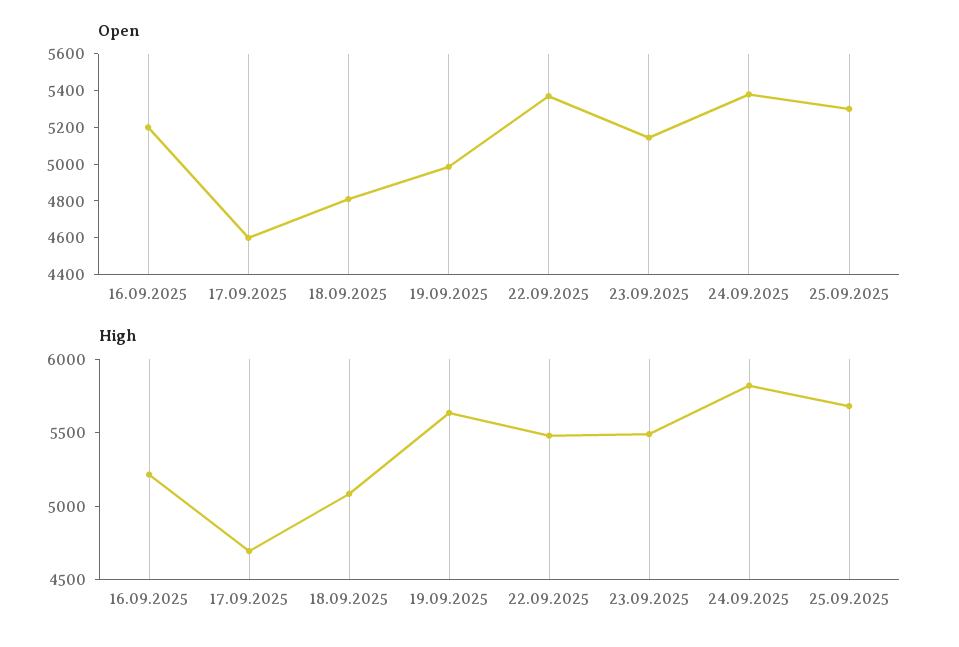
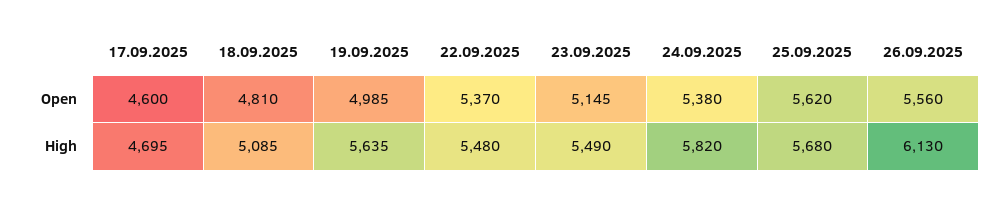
Open, 16.09.2025: 5200 -> none
Open, 25.09.2025: 5300 -> 5620
High, 16.09.2025: 5200 -> none
Open, 26.09.2025: none -> 5560
High, 26.09.2025: none -> 6130

